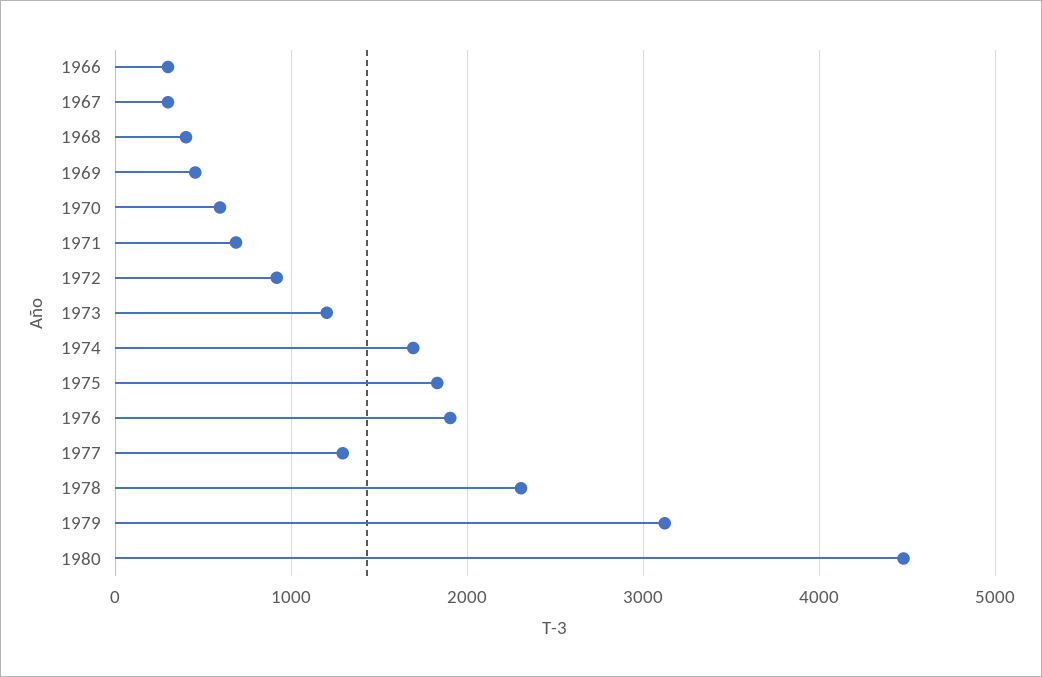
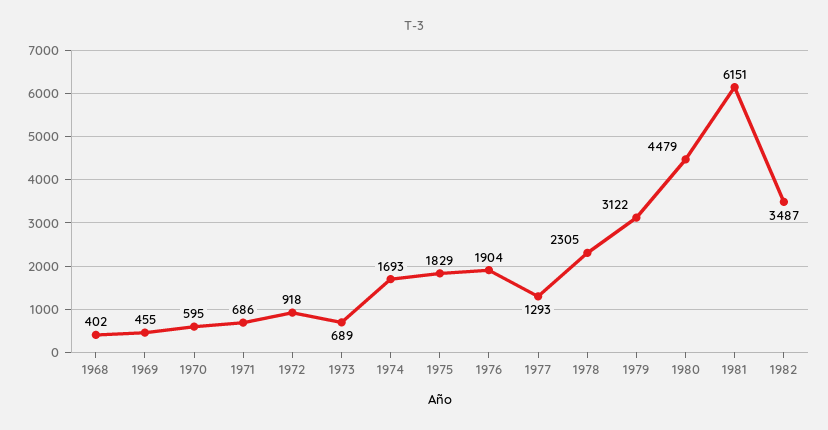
1966: 300 -> none
1967: 300 -> none
1973: 1200 -> 689
1981: none -> 6151
1982: none -> 3487

